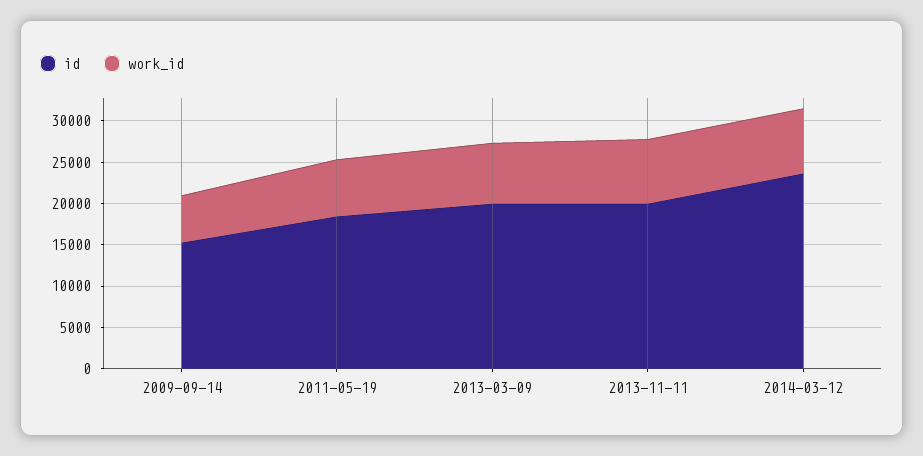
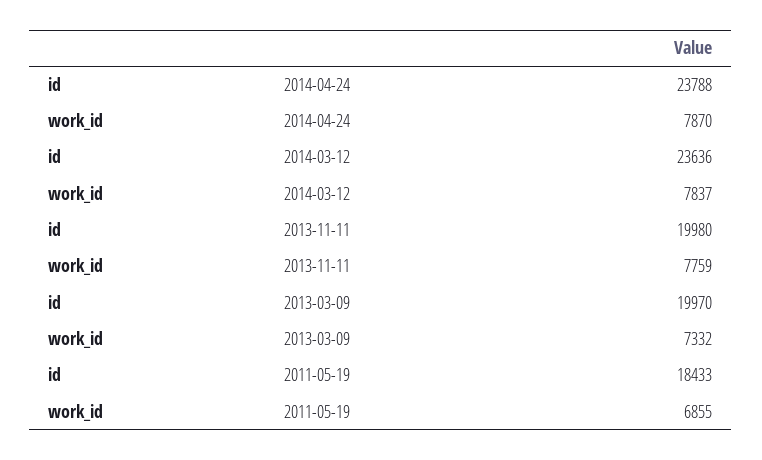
id, 2009-09-14: 15000 -> none
work_id, 2009-09-14: 6000 -> none
id, 2014-04-24: none -> 23788
work_id, 2014-04-24: none -> 7870

